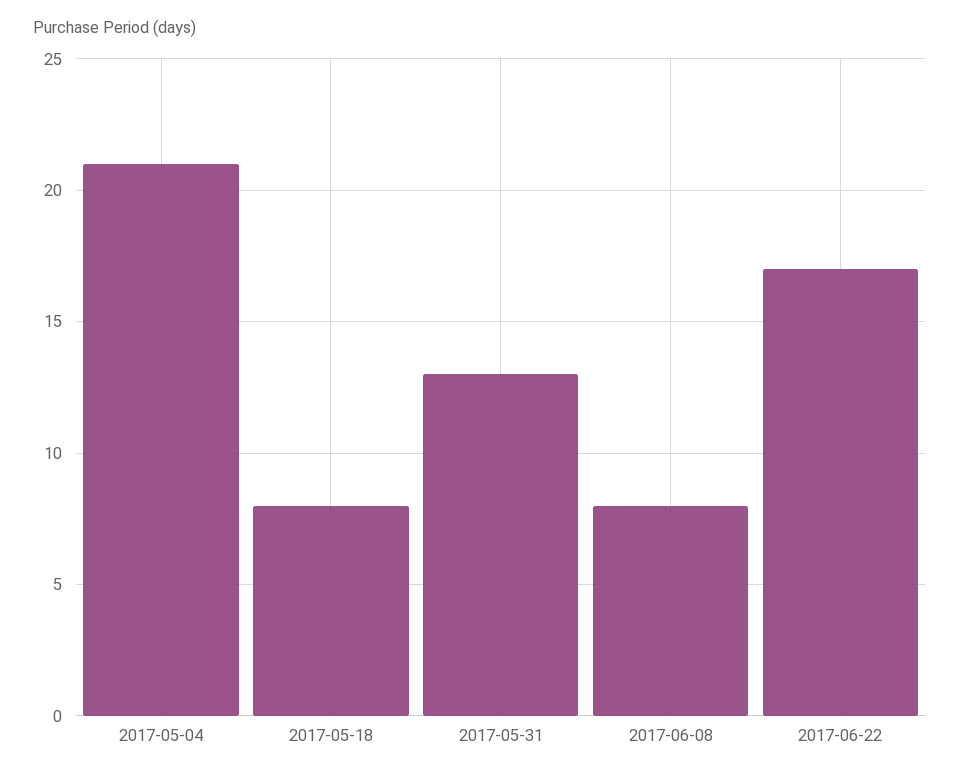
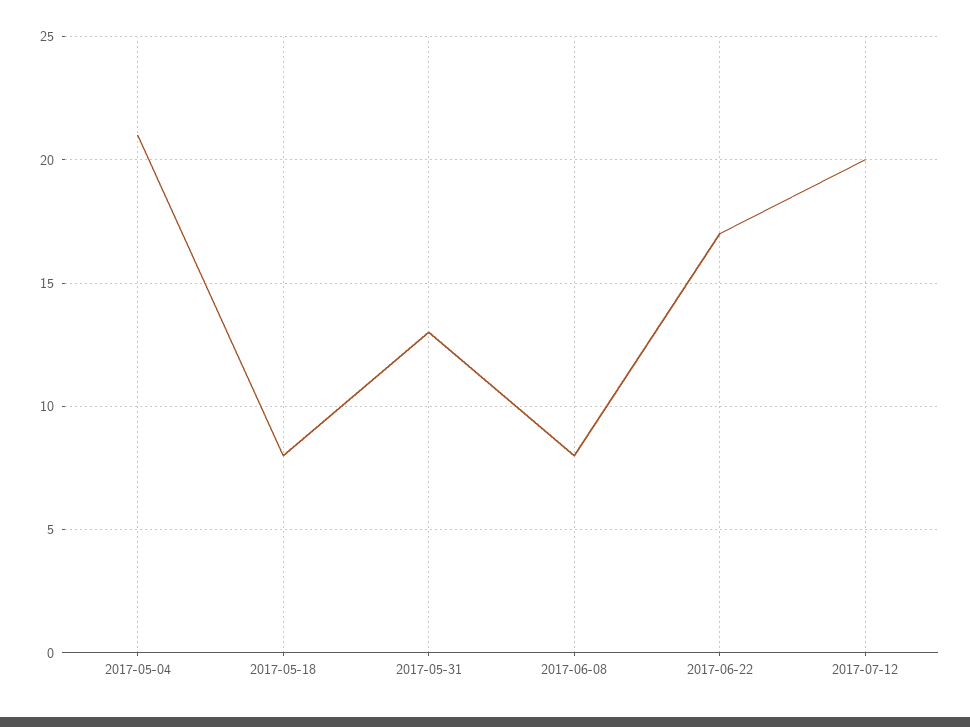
2017-07-12: none -> 20

